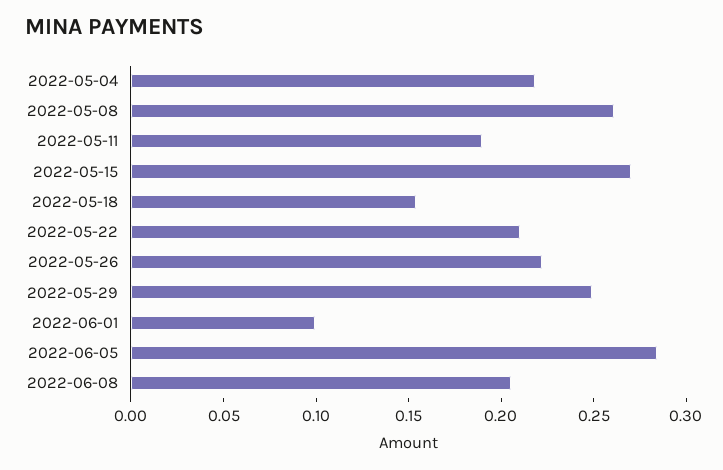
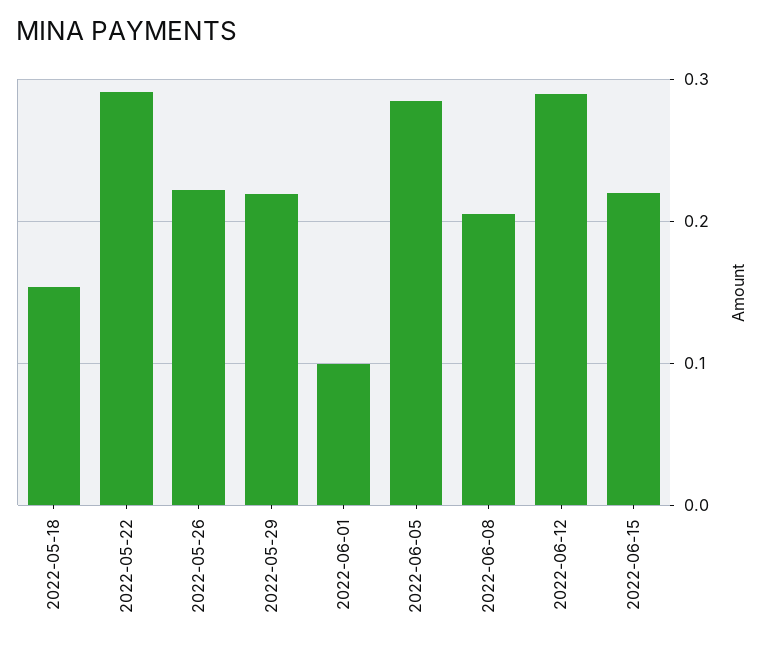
2022-05-04: 0.22 -> none
2022-05-08: 0.26 -> none
2022-05-11: 0.19 -> none
2022-05-15: 0.27 -> none
2022-05-22: 0.21 -> 0.29
2022-05-29: 0.25 -> 0.22
2022-06-12: none -> 0.29
2022-06-15: none -> 0.22

